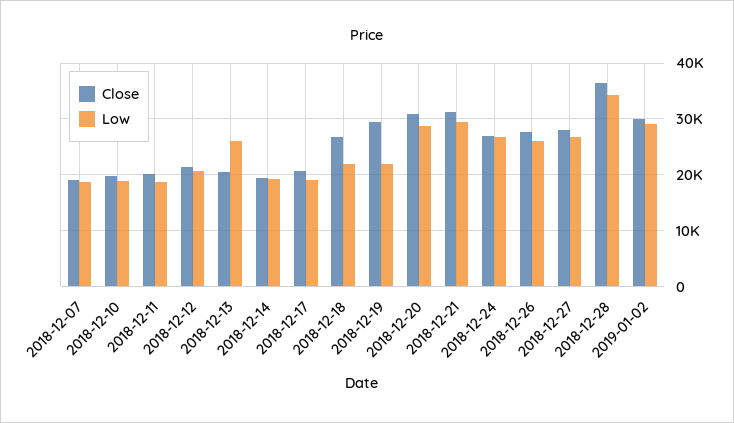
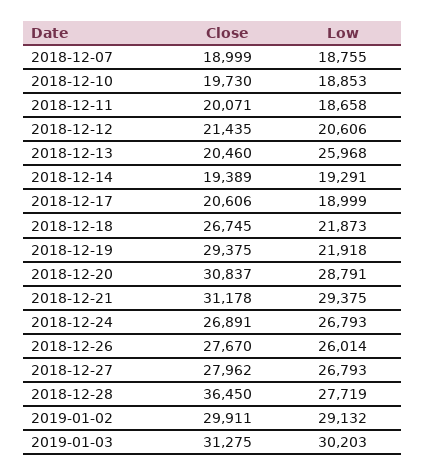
Low, 2018-12-28: 34000 -> 27719
Close, 2019-01-03: none -> 31275
Low, 2019-01-03: none -> 30203

